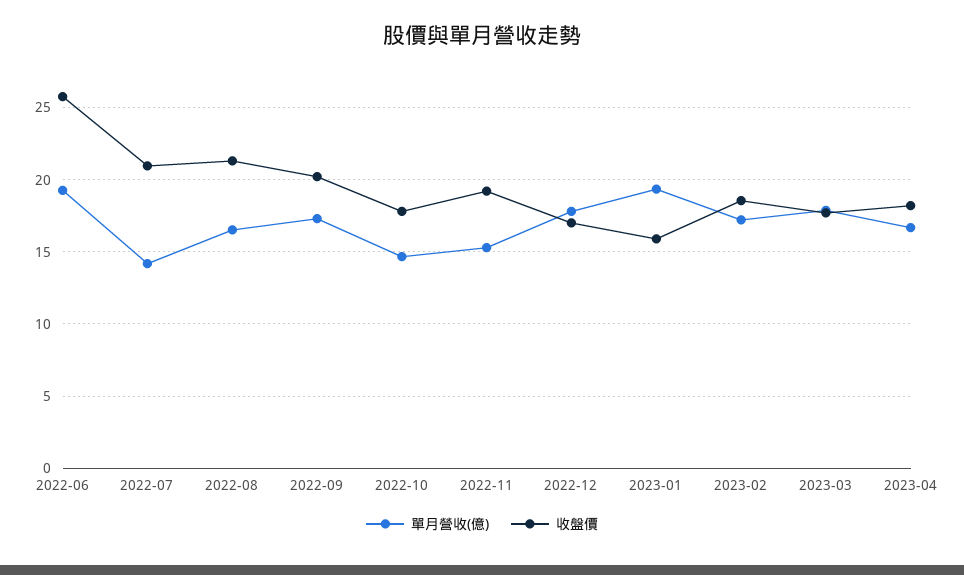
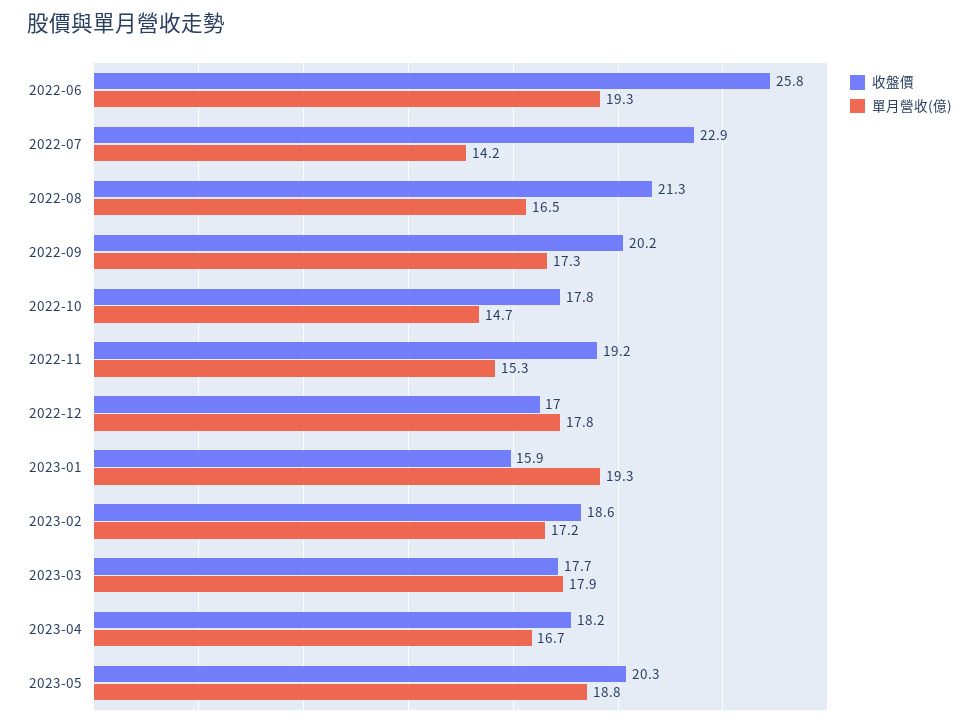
收盤價, 2022-07: 21 -> 22.9
收盤價, 2023-05: none -> 20.3
單月營收(億), 2023-05: none -> 18.8

